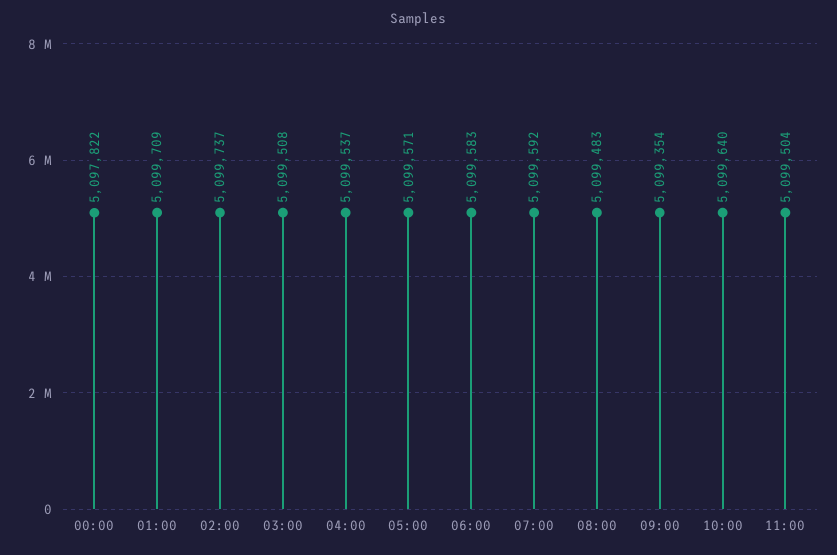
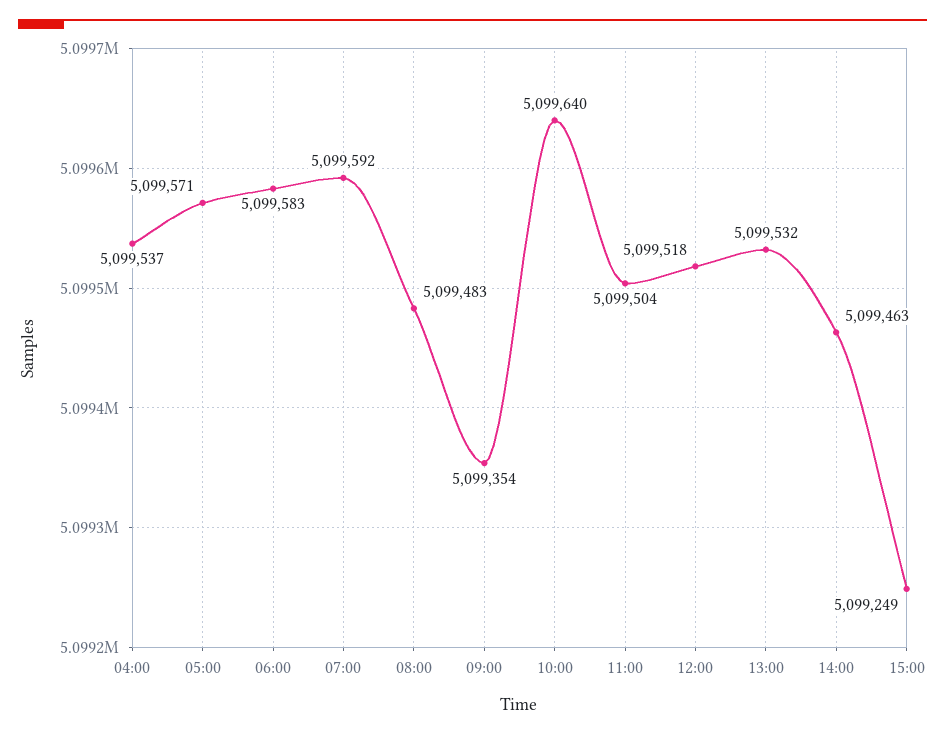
00:00: 5097822 -> none
01:00: 5099709 -> none
02:00: 5099737 -> none
03:00: 5099508 -> none
12:00: none -> 5099518
13:00: none -> 5099532
14:00: none -> 5099463
15:00: none -> 5099249

